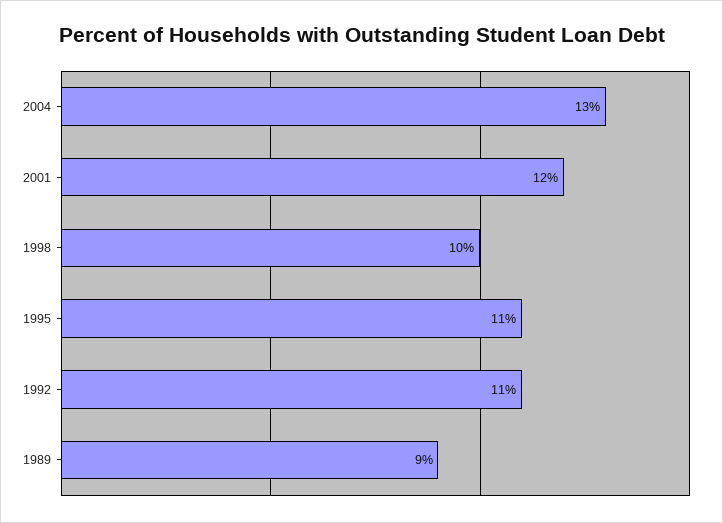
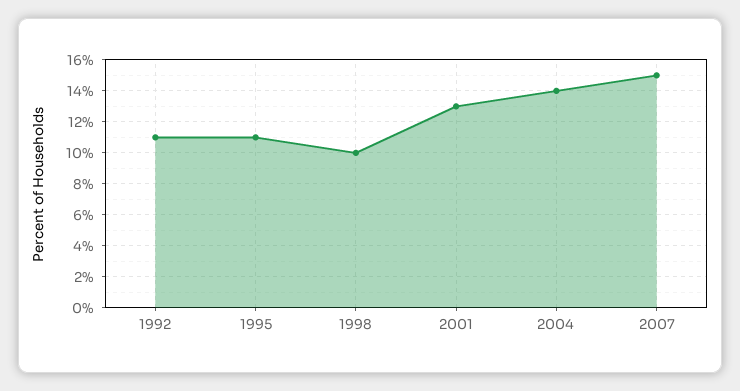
2004: 13 -> 14
2001: 12 -> 13
1989: 9 -> none
2007: none -> 15

